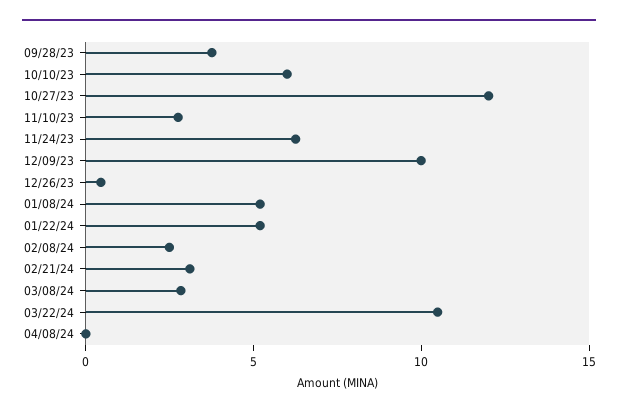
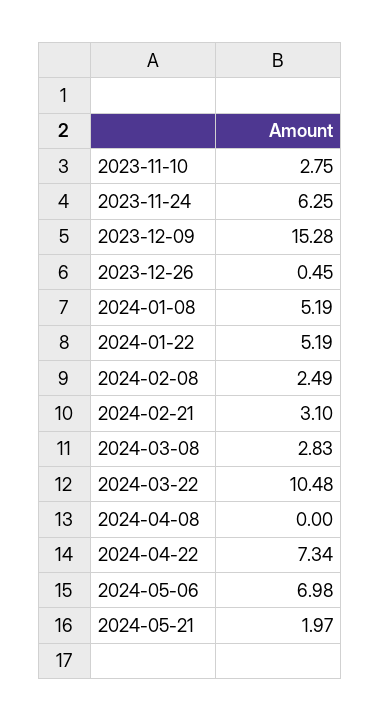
09/28/23: 4 -> none
10/10/23: 6 -> none
10/27/23: 12 -> none
12/09/23: 10 -> 15.28
2024-04-22: none -> 7.34
2024-05-06: none -> 6.98
2024-05-21: none -> 1.97

